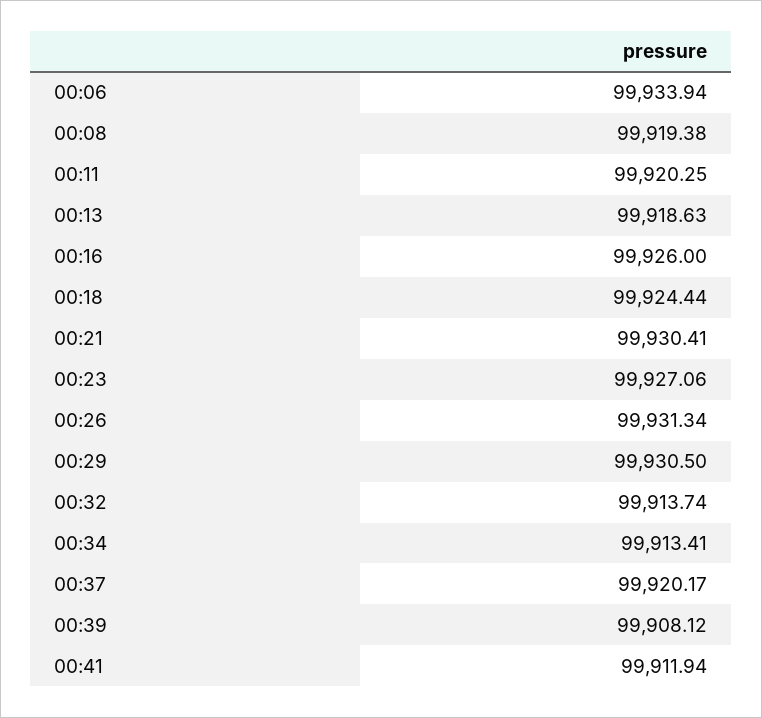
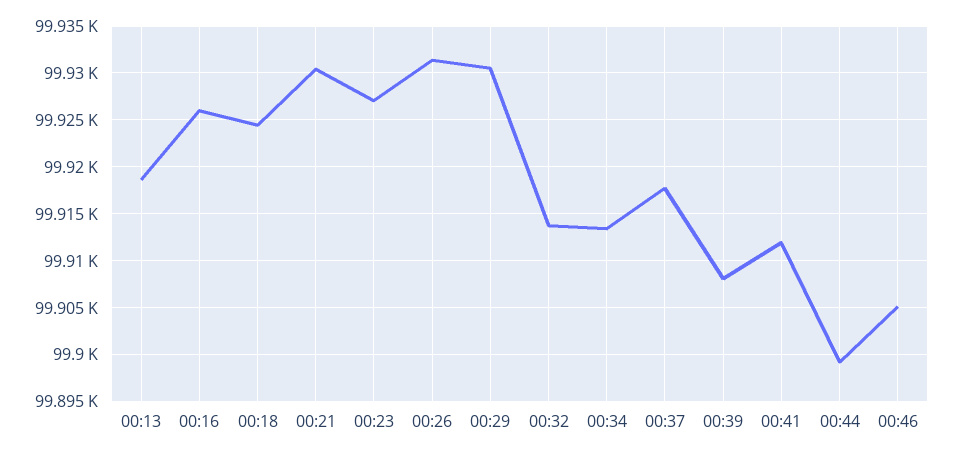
00:06: 99933.94 -> none
00:08: 99919.38 -> none
00:11: 99920.25 -> none
00:37: 99920.17 -> 99918
00:44: none -> 99899
00:46: none -> 99905

